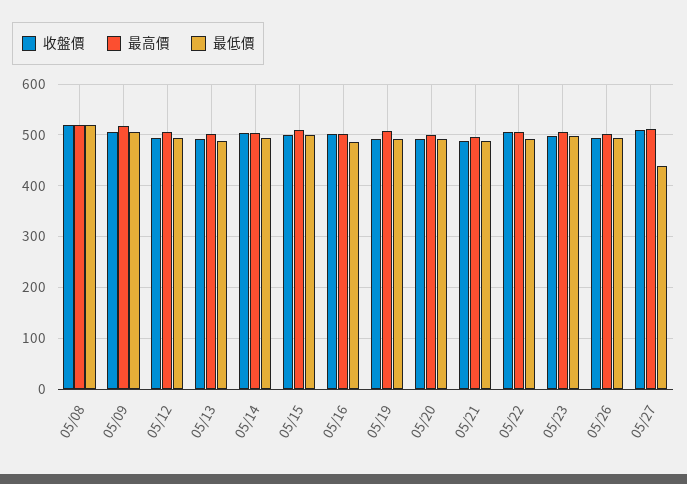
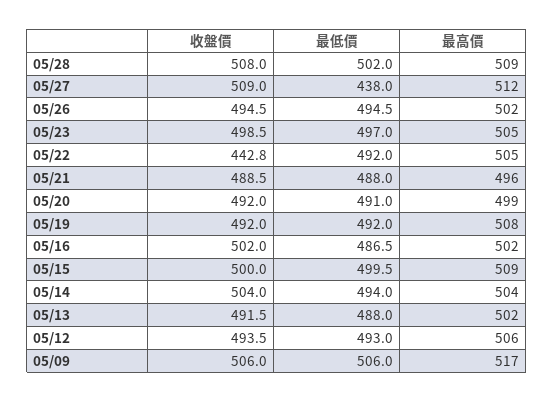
收盤價, 05/08: 520 -> none
最高價, 05/08: 520 -> none
最低價, 05/08: 520 -> none
收盤價, 05/22: 500 -> 442.8
收盤價, 05/28: none -> 508
最低價, 05/28: none -> 502
最高價, 05/28: none -> 509

